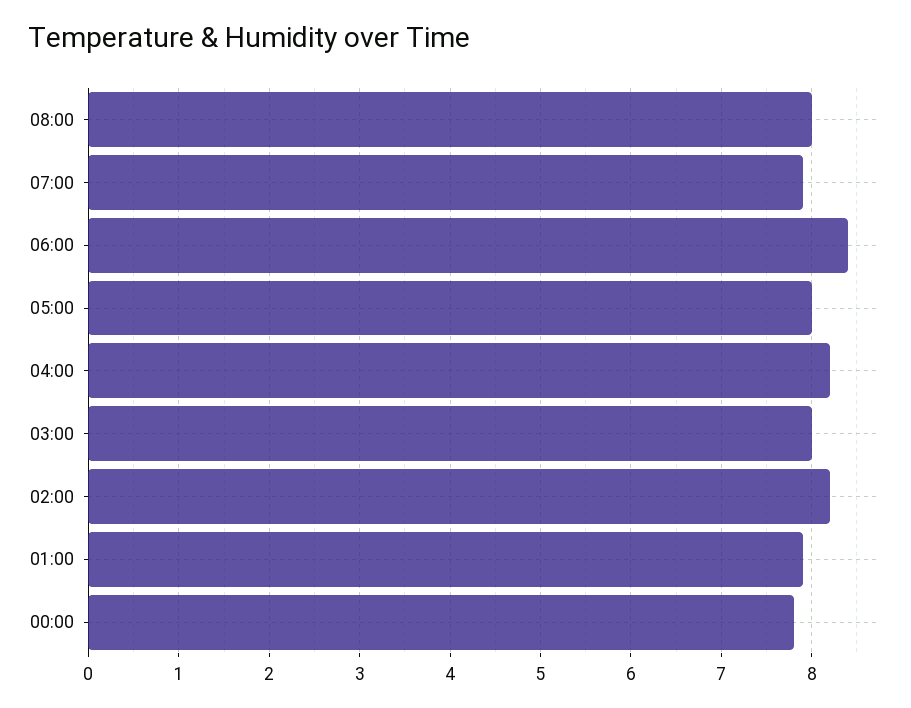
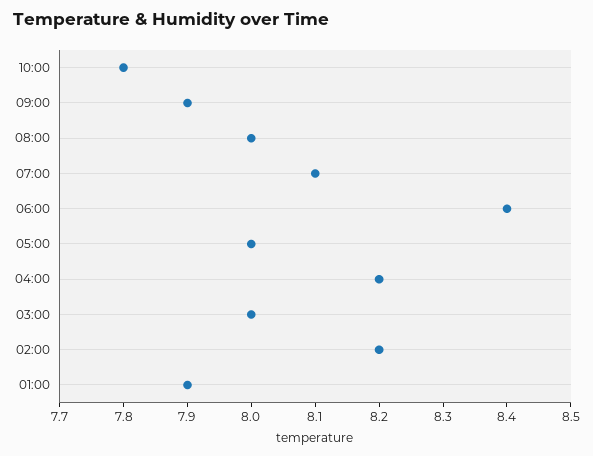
07:00: 7.9 -> 8.1
00:00: 7.8 -> none
10:00: none -> 7.8
09:00: none -> 7.9

